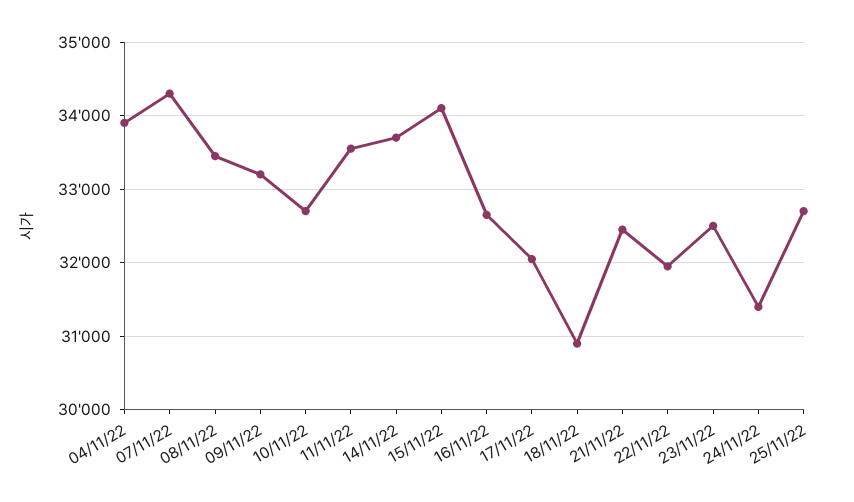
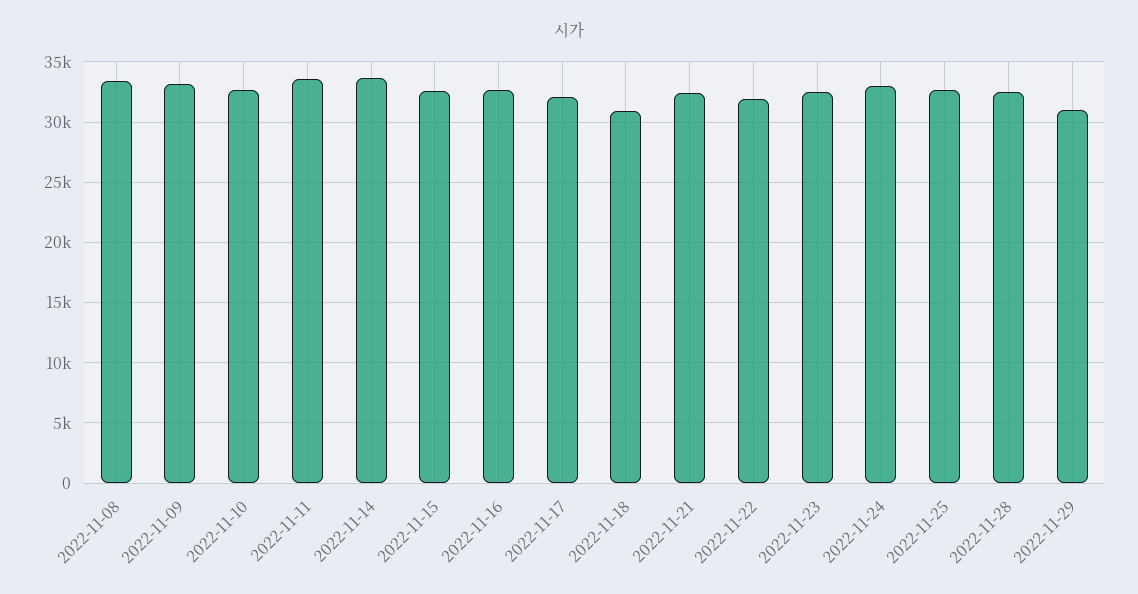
04/11/22: 33900 -> none
07/11/22: 34300 -> none
15/11/22: 34100 -> 32500
24/11/22: 31400 -> 33000
2022-11-28: none -> 32500
2022-11-29: none -> 31000

